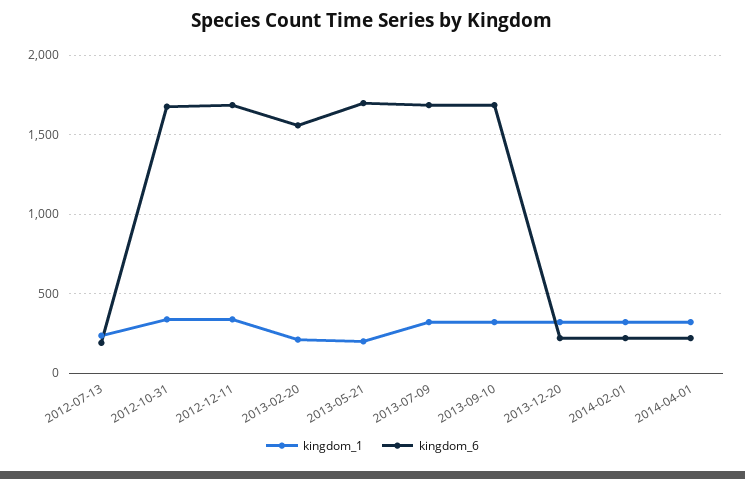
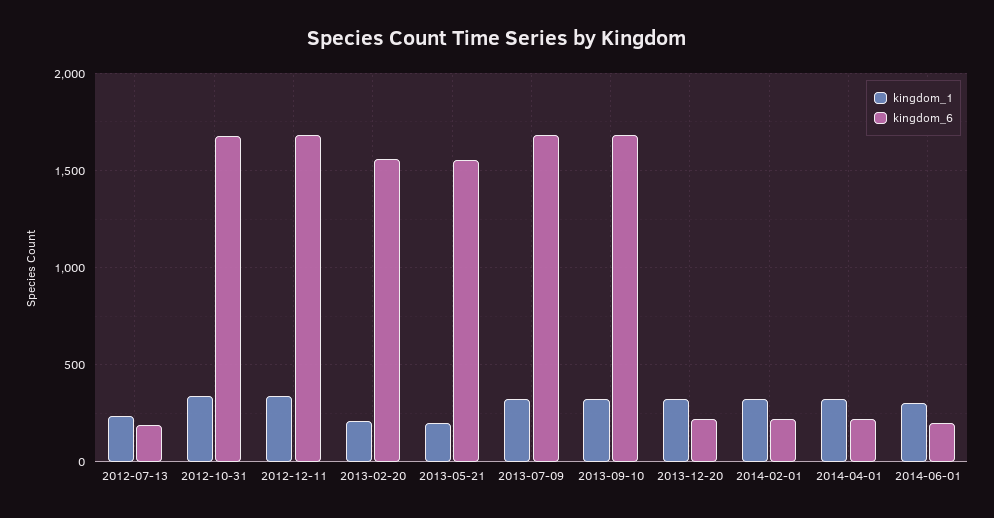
kingdom_6, 2013-05-21: 1700 -> 1550
kingdom_1, 2014-06-01: none -> 300
kingdom_6, 2014-06-01: none -> 200

